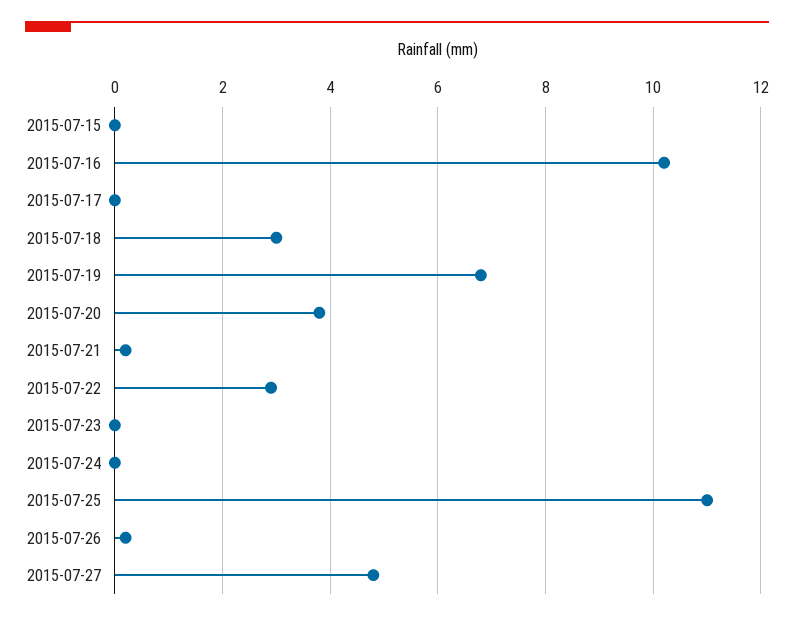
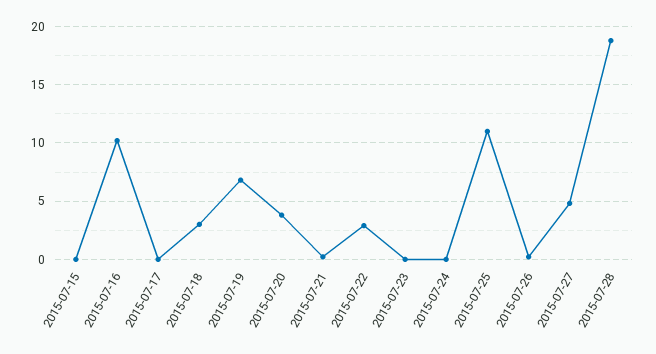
2015-07-28: none -> 19

